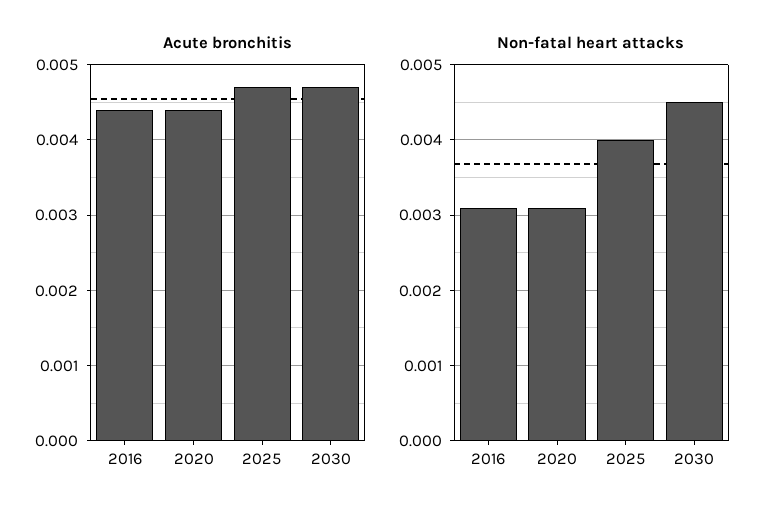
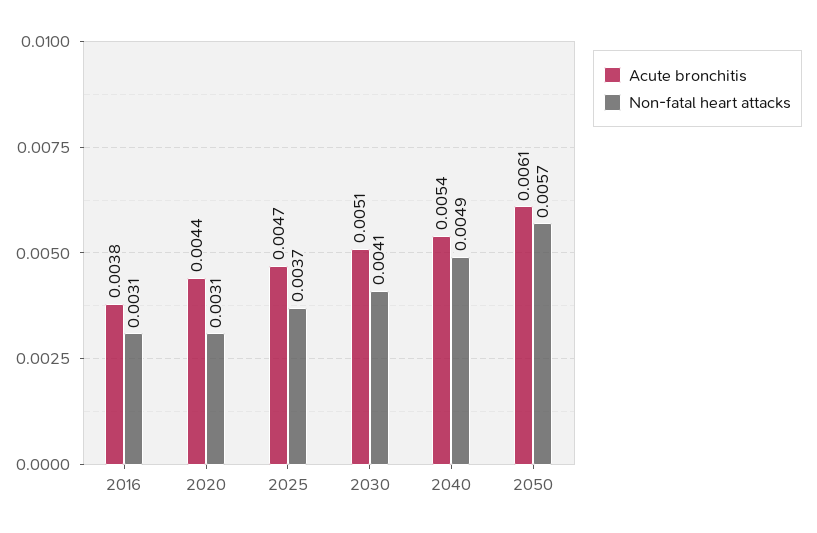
Acute bronchitis, 2016: 0.0044 -> 0.0038
Acute bronchitis, 2030: 0.0047 -> 0.0051
Non-fatal heart attacks, 2025: 0.004 -> 0.0037
Non-fatal heart attacks, 2030: 0.0045 -> 0.0041
Acute bronchitis, 2040: none -> 0.0054
Non-fatal heart attacks, 2040: none -> 0.0049
Acute bronchitis, 2050: none -> 0.0061
Non-fatal heart attacks, 2050: none -> 0.0057

